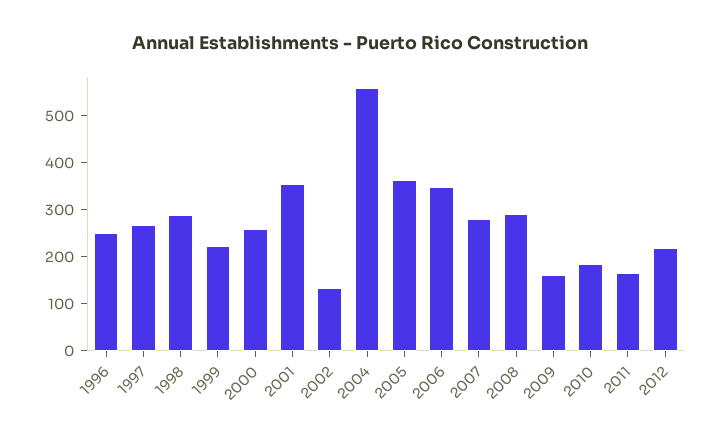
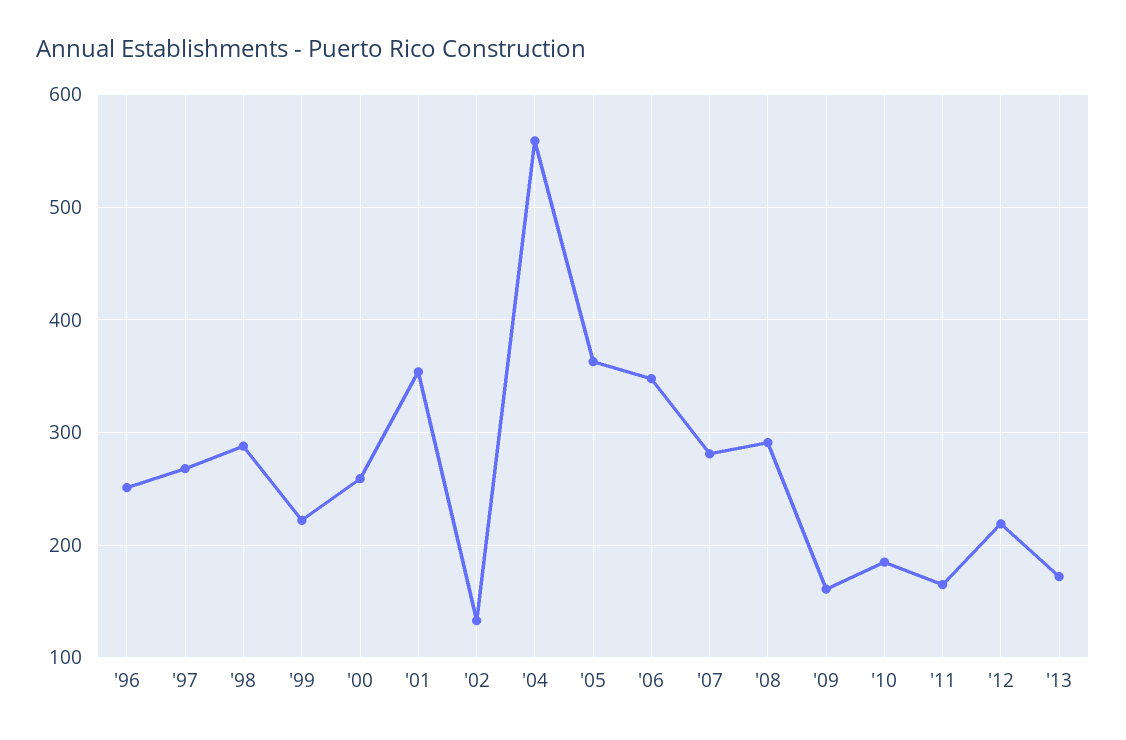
'13: none -> 170

